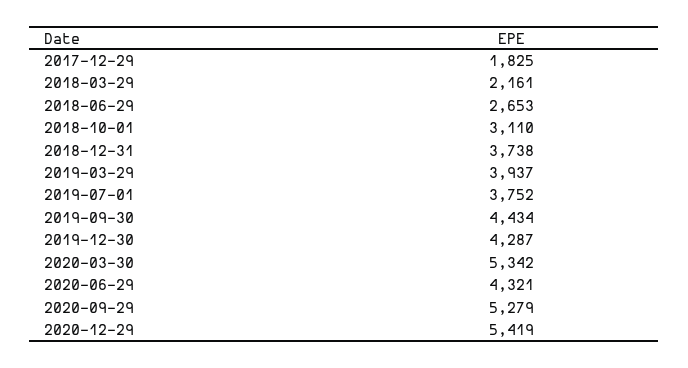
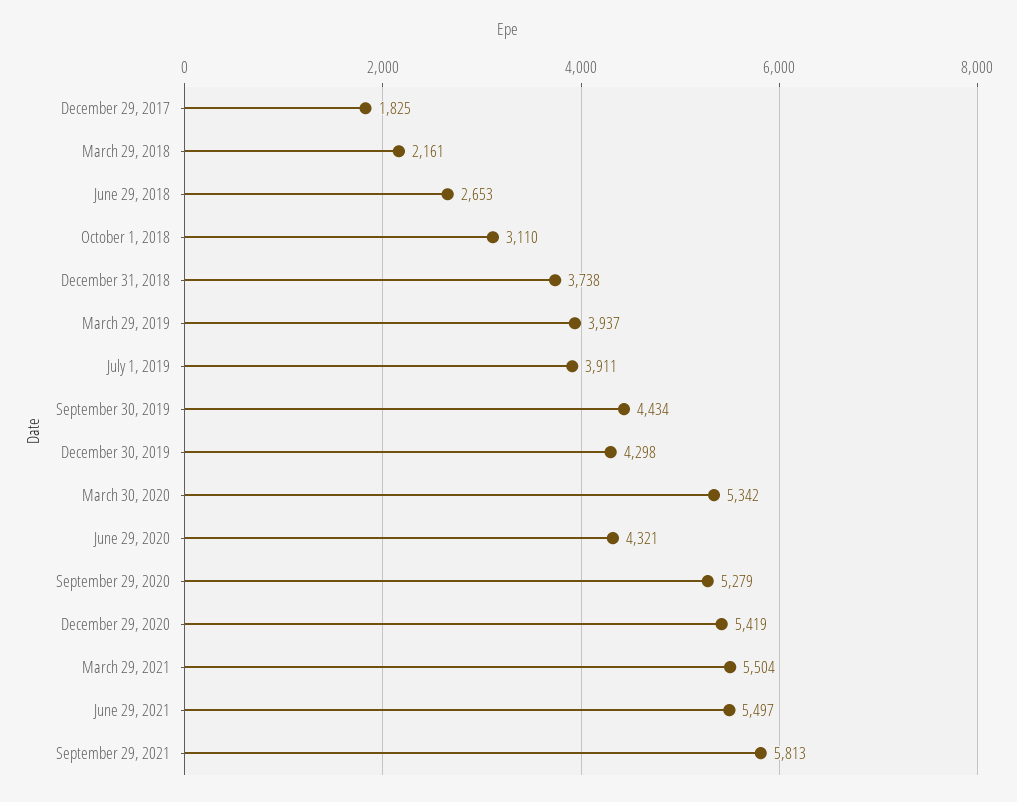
2019-07-01: 3752 -> 3911
2019-12-30: 4287 -> 4298
March 29, 2021: none -> 5504
June 29, 2021: none -> 5497
September 29, 2021: none -> 5813

